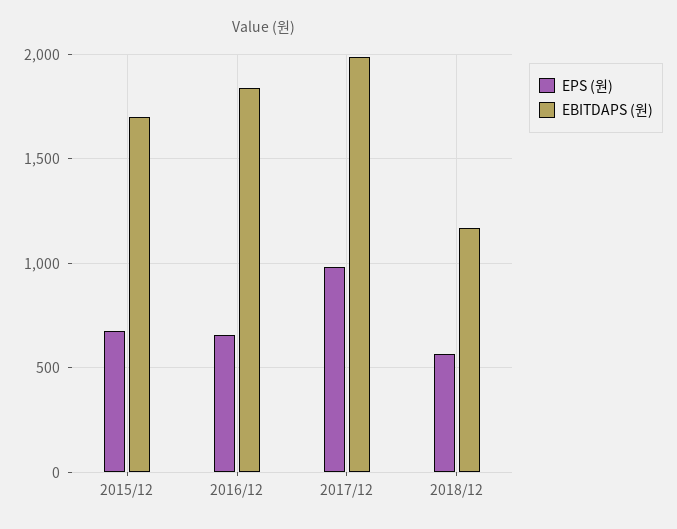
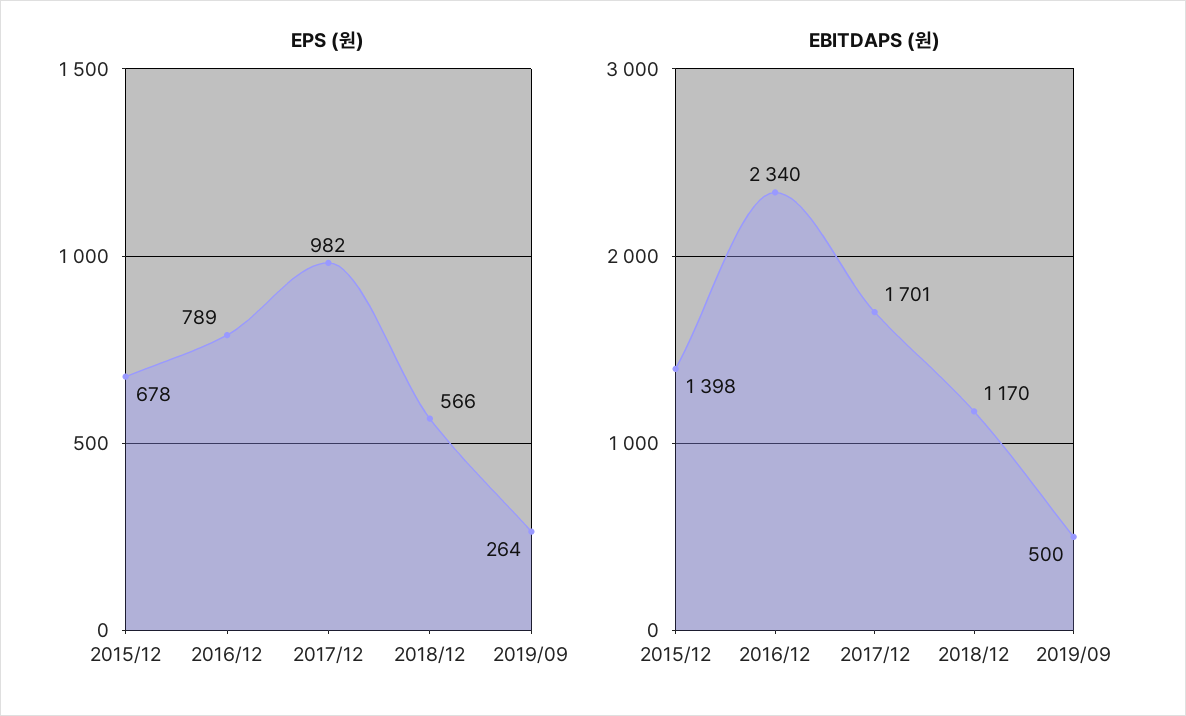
EBITDAPS (원), 2015/12: 1700 -> 1398
EPS (원), 2016/12: 650 -> 789
EBITDAPS (원), 2016/12: 1850 -> 2340
EBITDAPS (원), 2017/12: 2000 -> 1701
EPS (원), 2019/09: none -> 264
EBITDAPS (원), 2019/09: none -> 500

